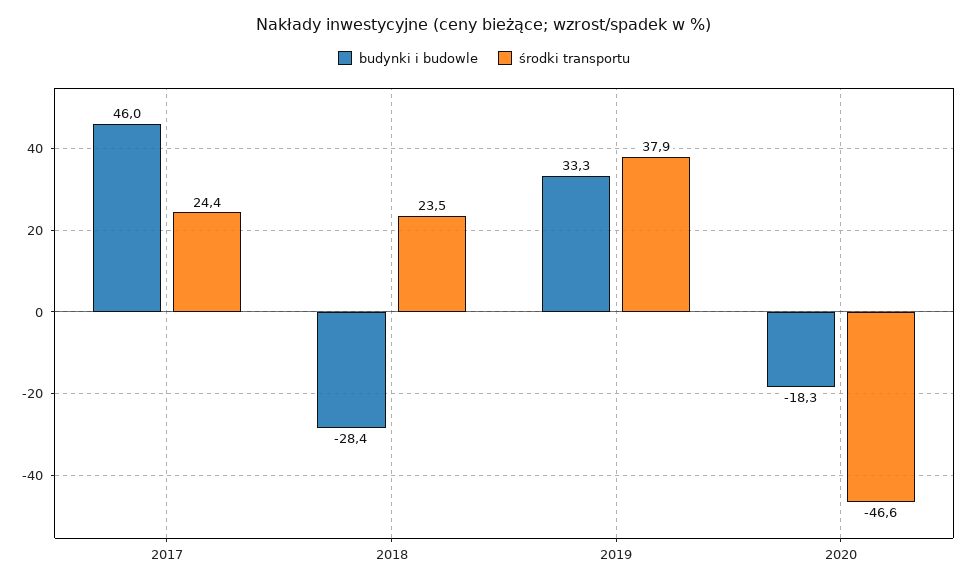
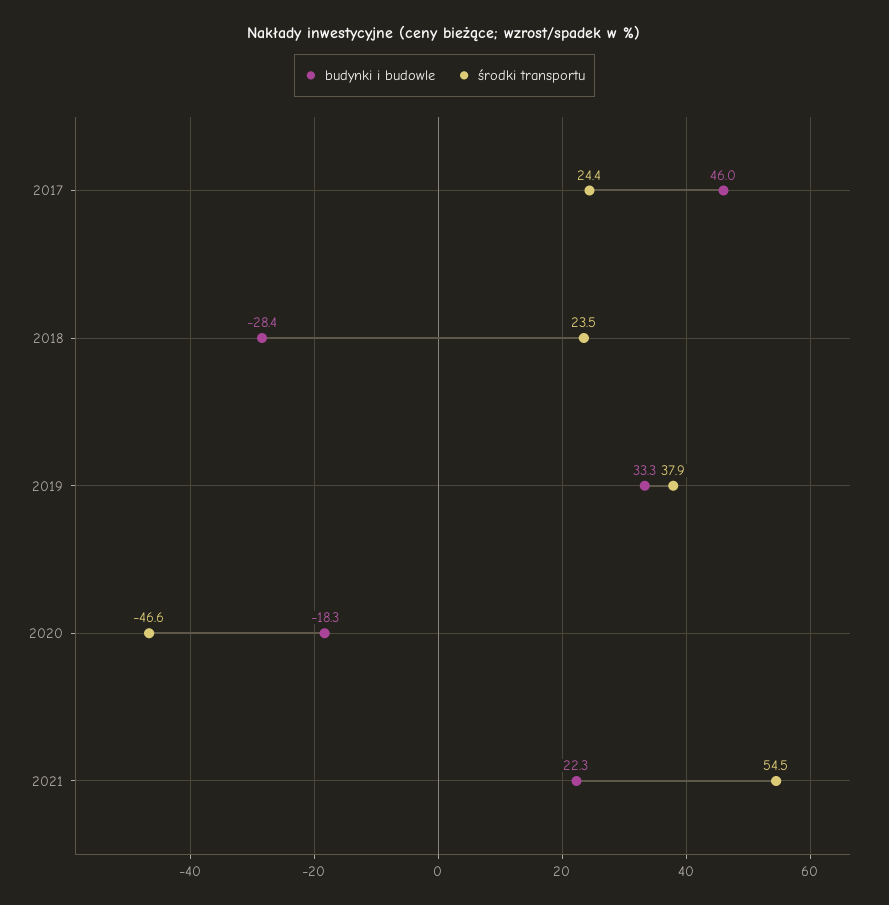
budynki i budowle, 2021: none -> 22.3
środki transportu, 2021: none -> 54.5

